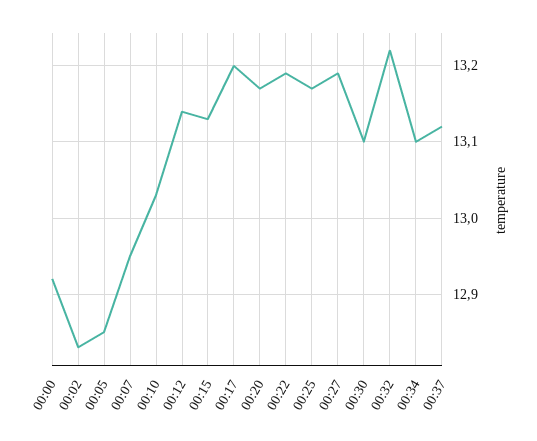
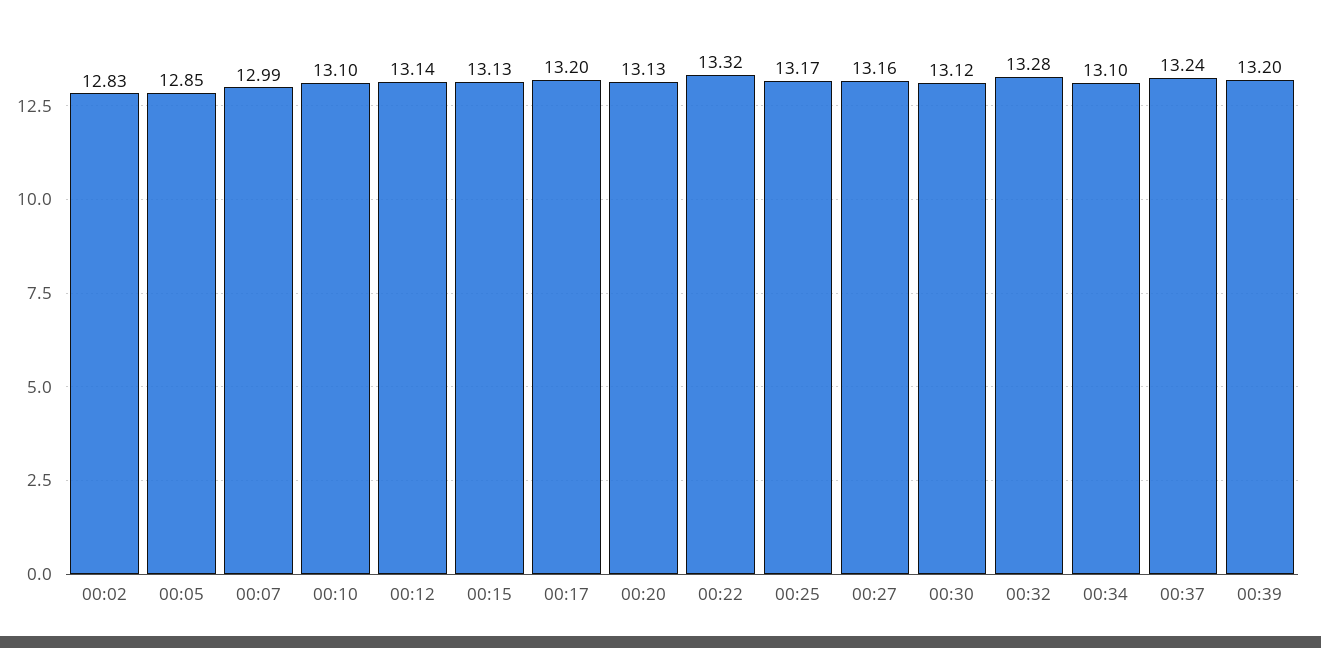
00:00: 12.92 -> none
00:07: 12.95 -> 12.99
00:10: 13.03 -> 13.1
00:20: 13.17 -> 13.13
00:22: 13.19 -> 13.32
00:27: 13.19 -> 13.16
00:30: 13.1 -> 13.12
00:32: 13.22 -> 13.28
00:37: 13.12 -> 13.24
00:39: none -> 13.2

